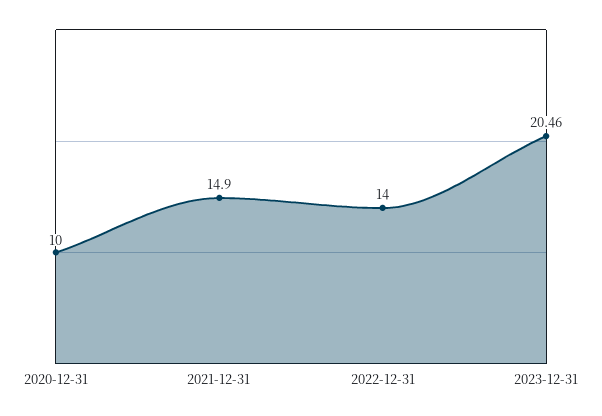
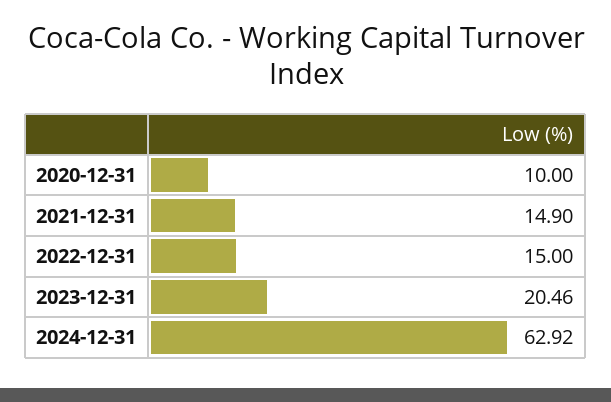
2022-12-31: 14 -> 15
2024-12-31: none -> 62.92

